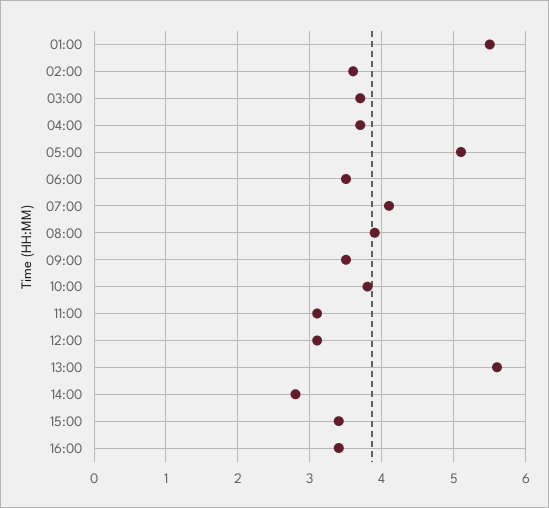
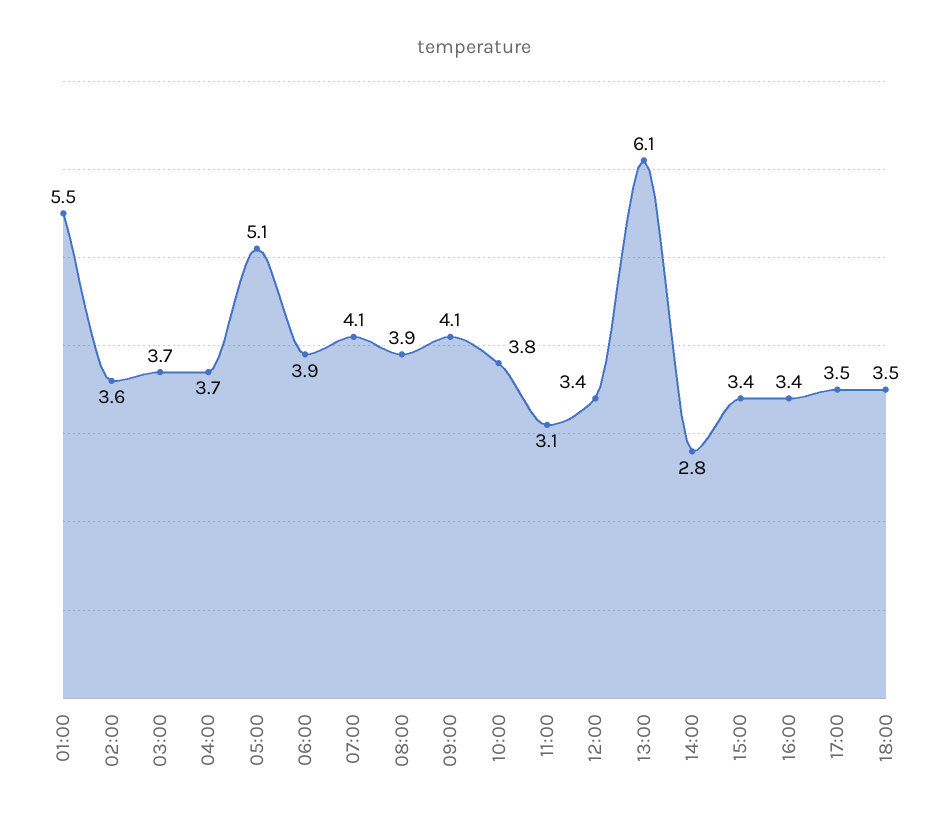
06:00: 3.5 -> 3.9
09:00: 3.5 -> 4.1
12:00: 3.1 -> 3.4
13:00: 5.6 -> 6.1
17:00: none -> 3.5
18:00: none -> 3.5

